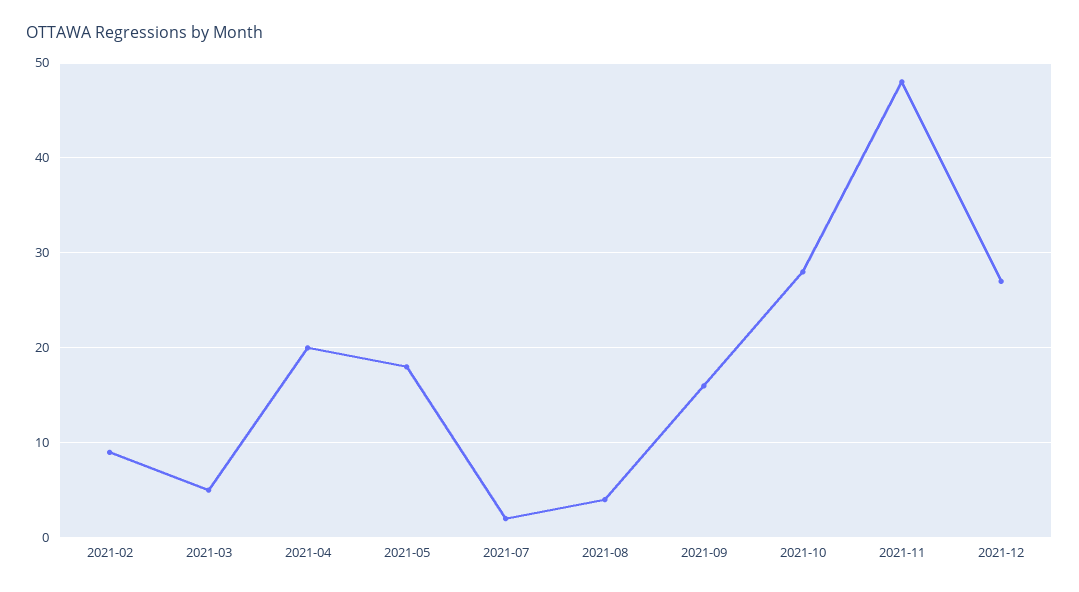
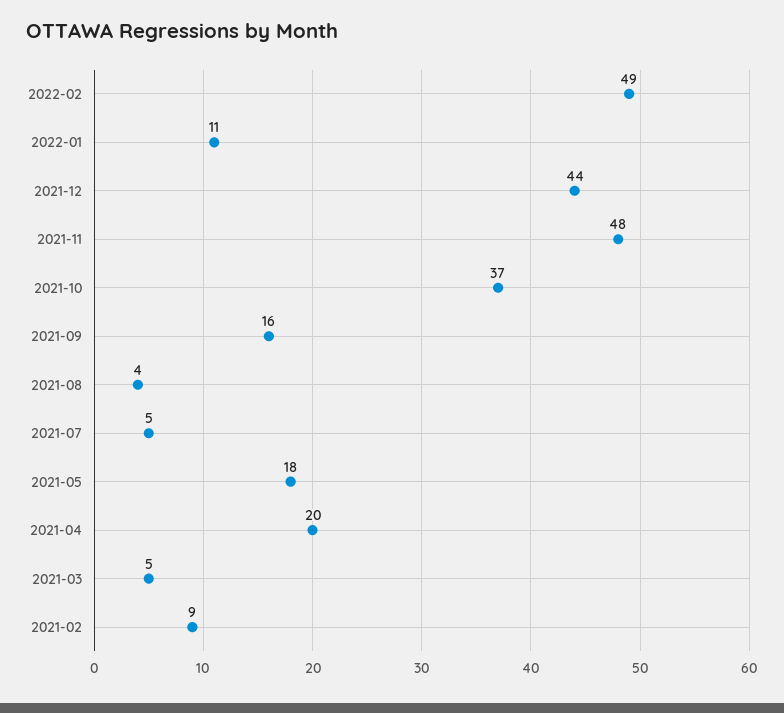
2021-07: 2 -> 5
2021-10: 28 -> 37
2021-12: 27 -> 44
2022-02: none -> 49
2022-01: none -> 11

